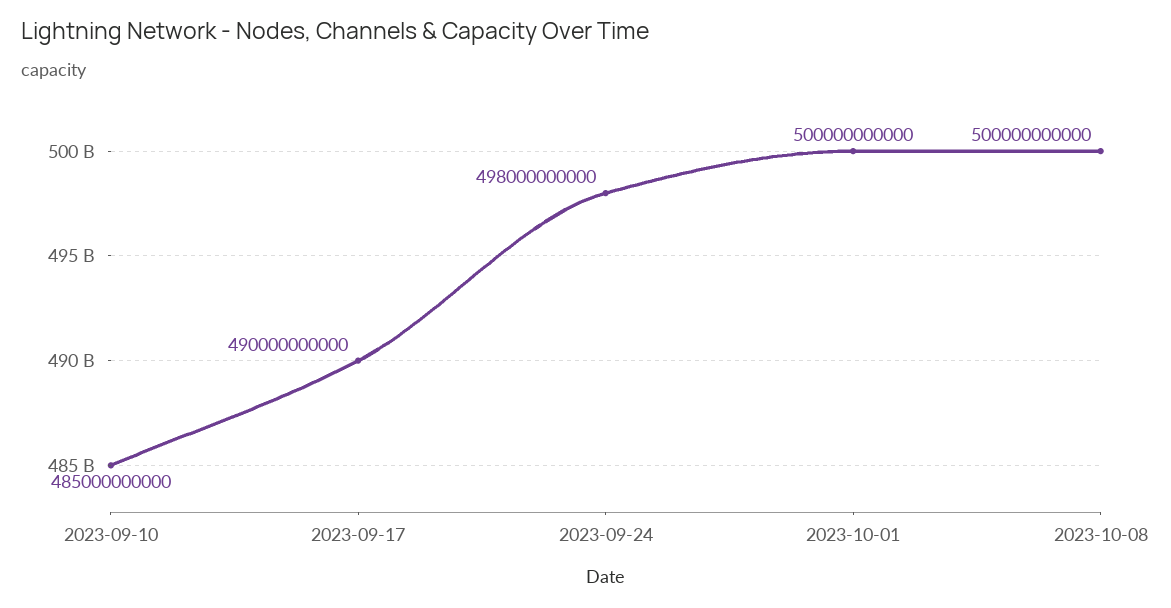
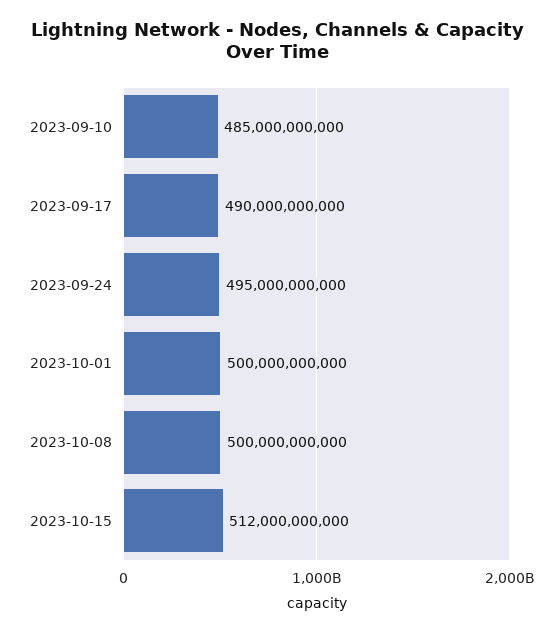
2023-09-24: 498000000000 -> 495000000000
2023-10-15: none -> 512000000000

